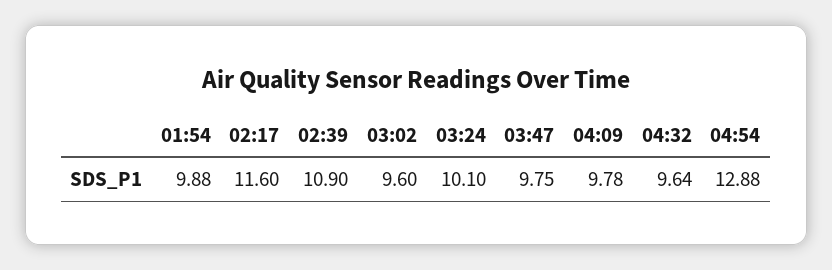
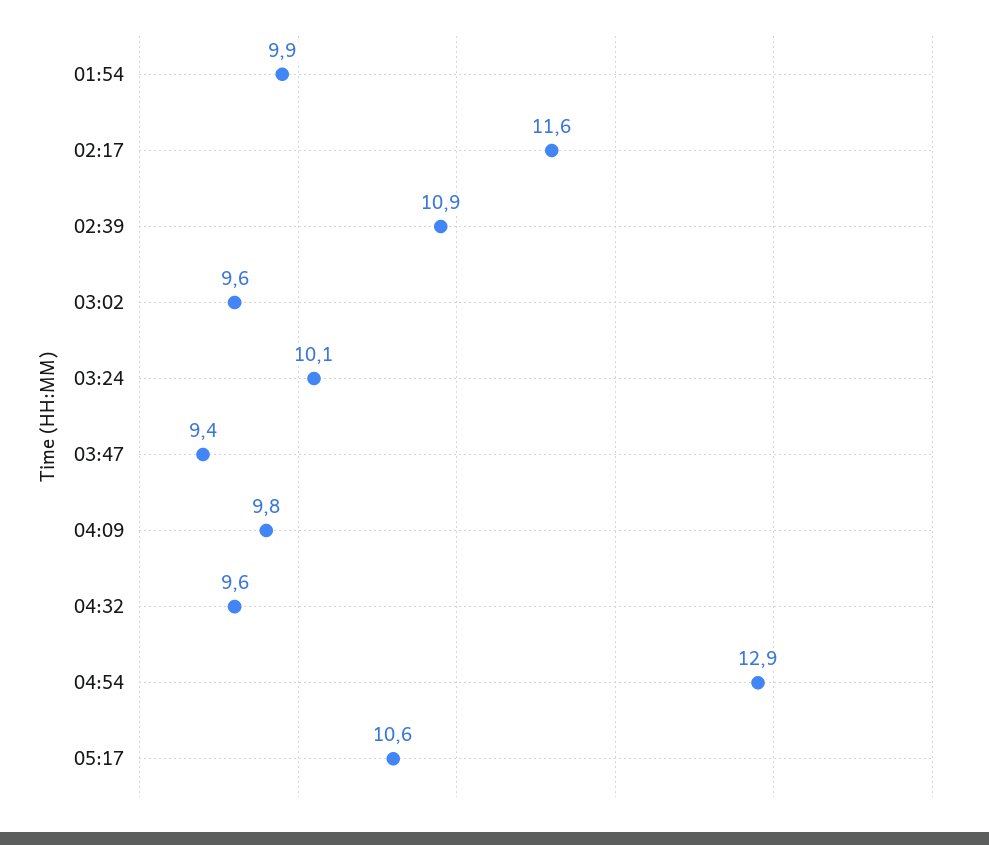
03:47: 9.75 -> 9.4
05:17: none -> 10.6

